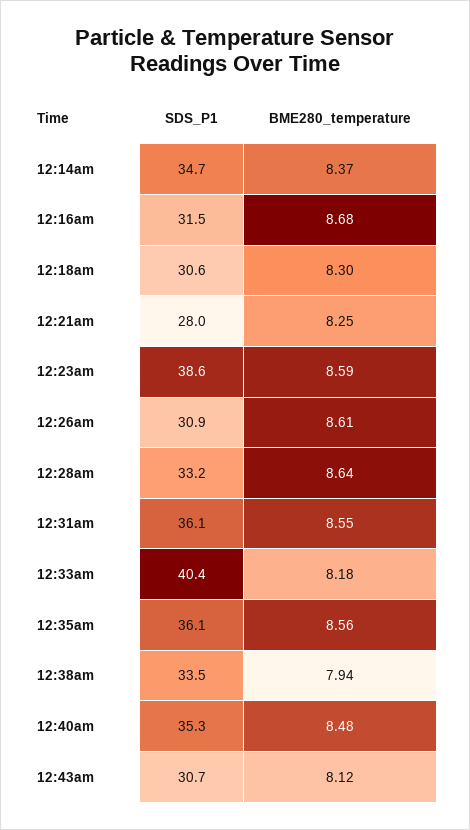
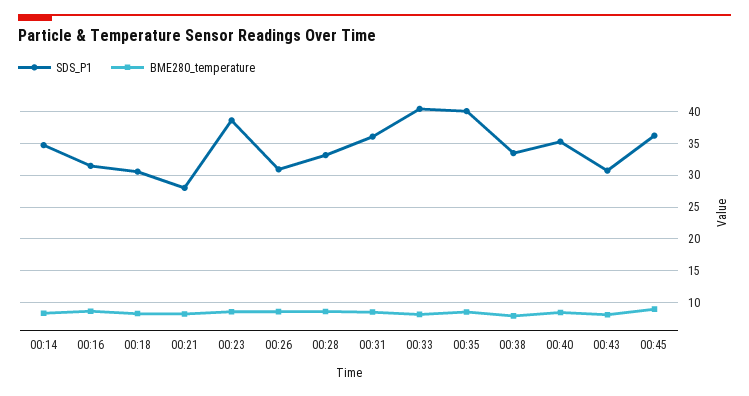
SDS_P1, 12:35am: 36.1 -> 40
SDS_P1, 00:45: none -> 36
BME280_temperature, 00:45: none -> 9

